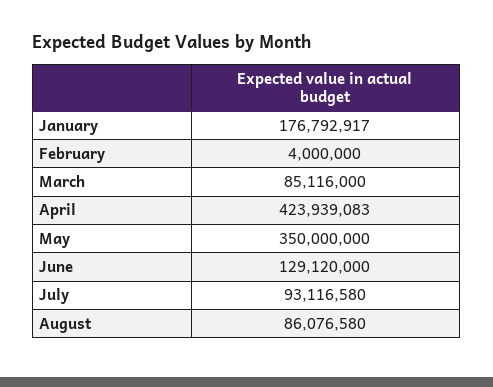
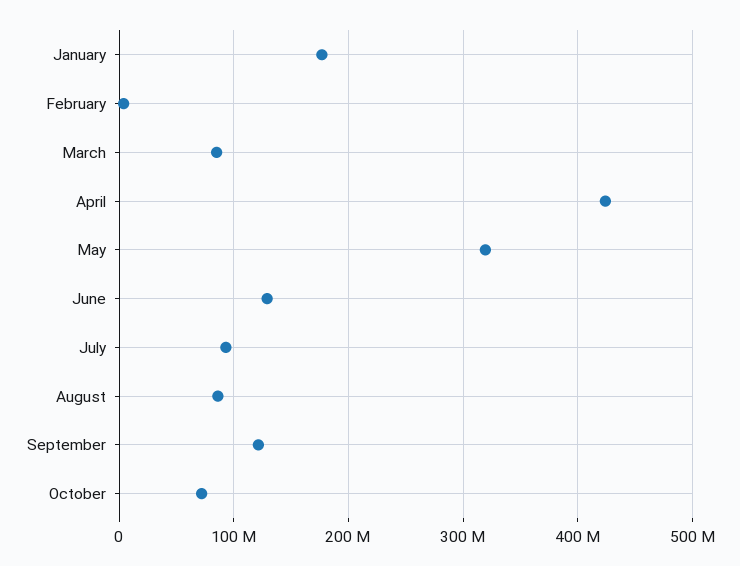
May: 350000000 -> 320000000
September: none -> 120000000
October: none -> 70000000

